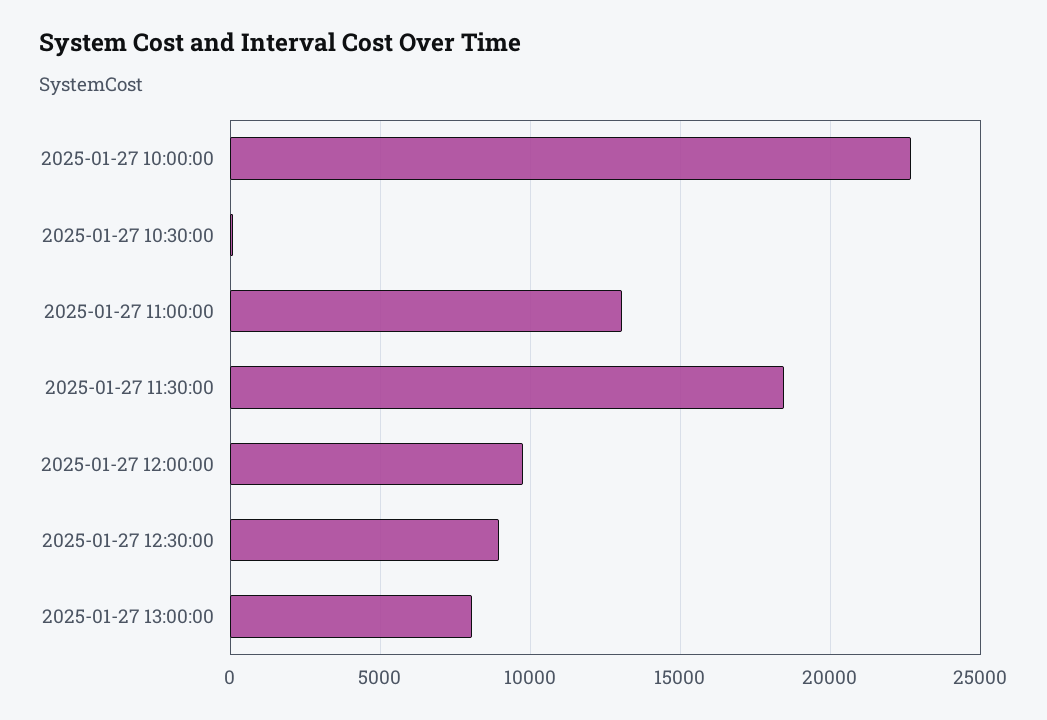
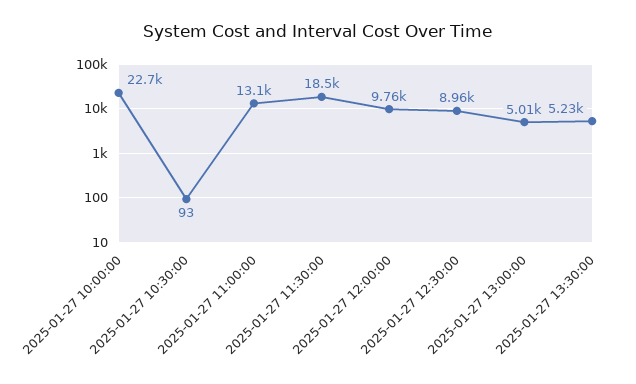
2025-01-27 13:00:00: 8000 -> 5010
2025-01-27 13:30:00: none -> 5230

